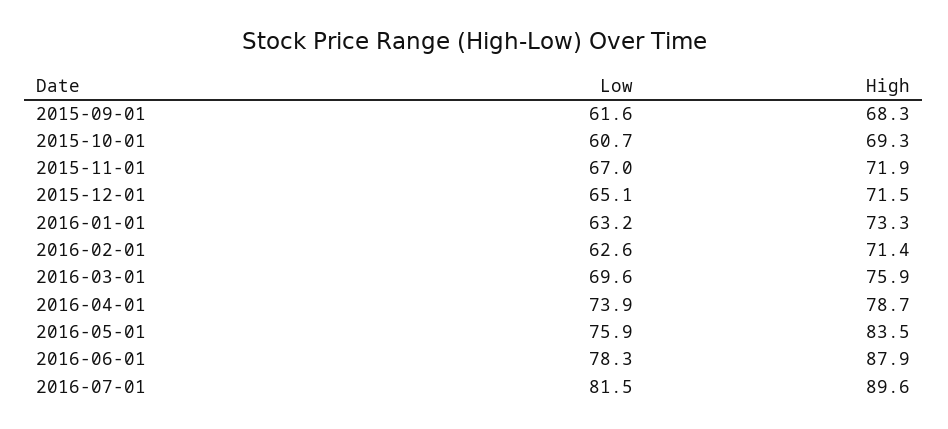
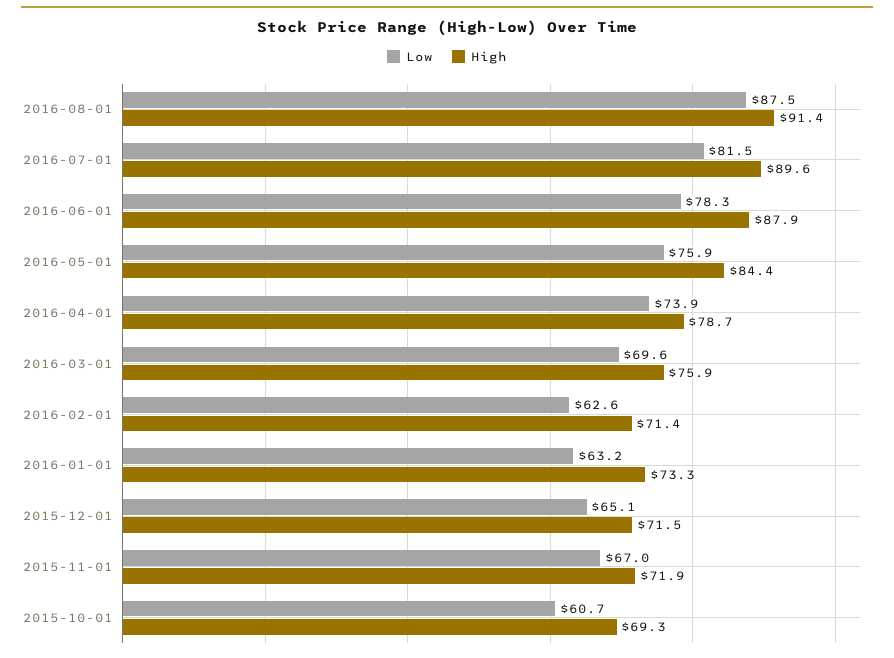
Low, 2015-09-01: 61.6 -> none
High, 2015-09-01: 68.3 -> none
High, 2016-05-01: 83.5 -> 84.4
Low, 2016-08-01: none -> 87.5
High, 2016-08-01: none -> 91.4

